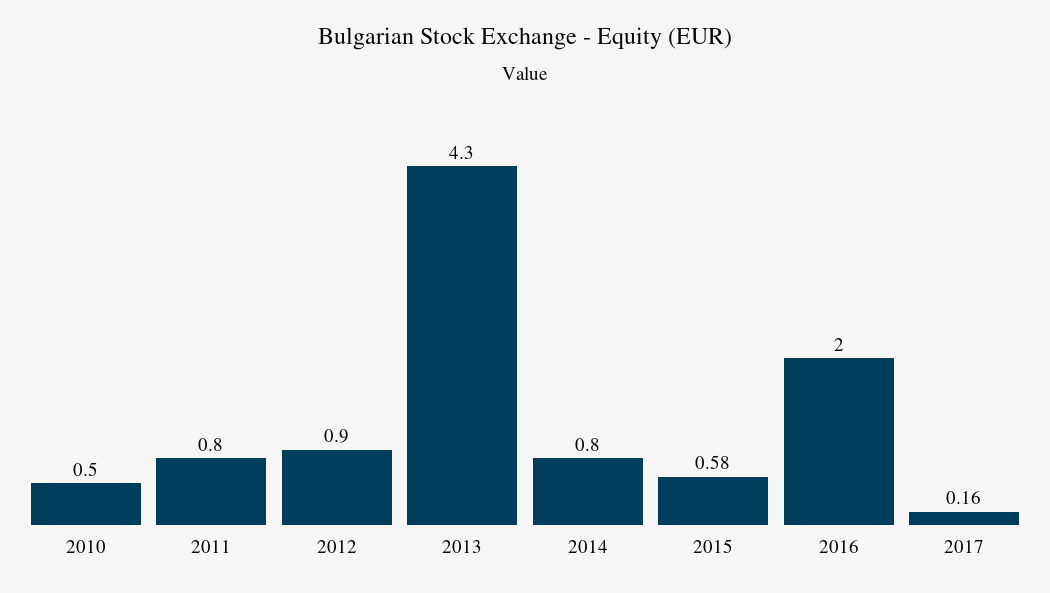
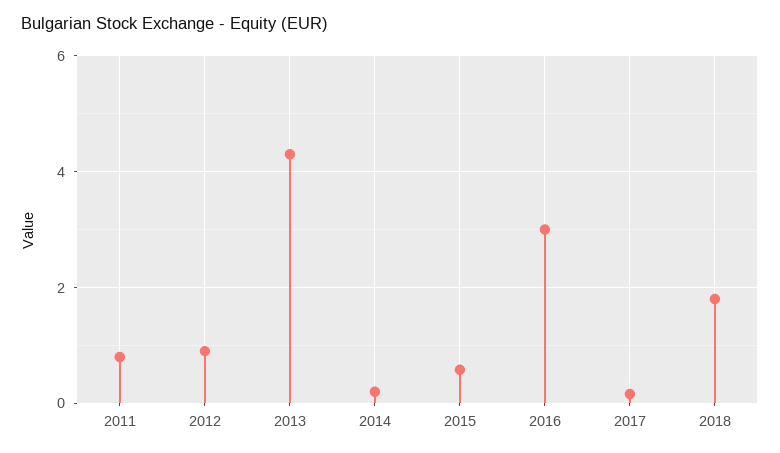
2010: 0.5 -> none
2014: 0.8 -> 0.2
2016: 2 -> 3
2018: none -> 1.8

